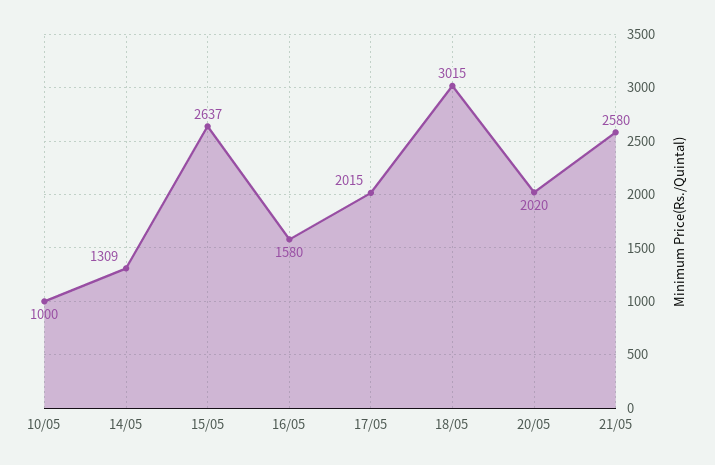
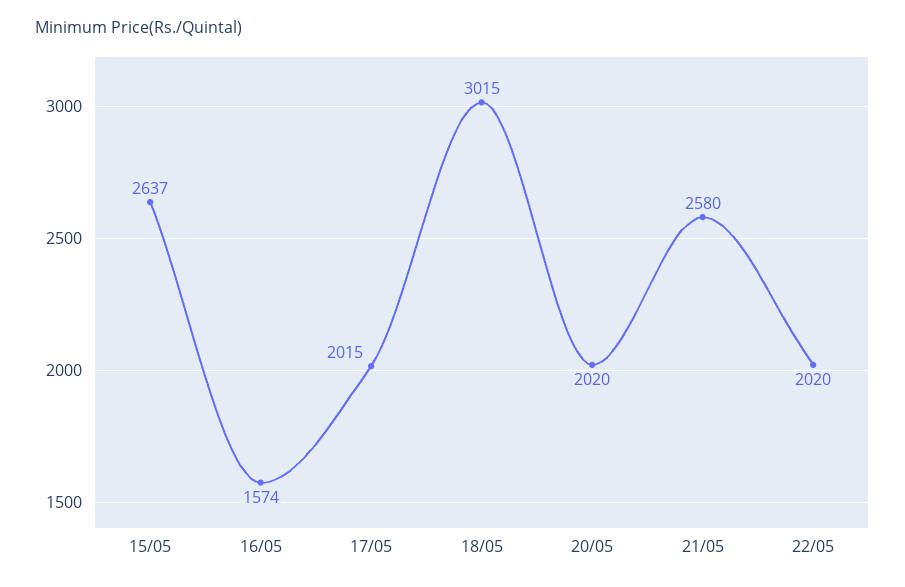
10/05: 1000 -> none
14/05: 1309 -> none
16/05: 1580 -> 1574
22/05: none -> 2020

